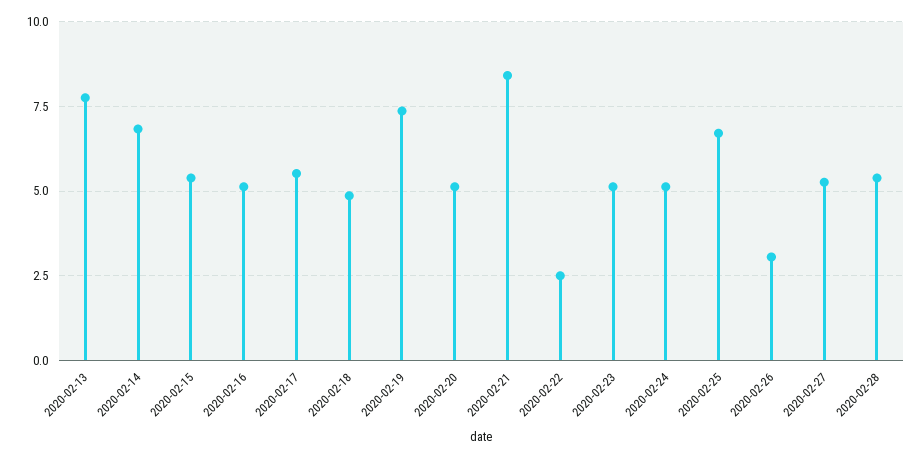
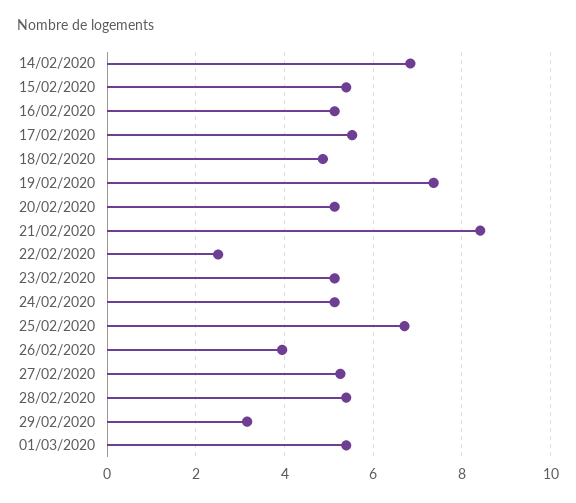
2020-02-13: 7.75 -> none
2020-02-26: 3 -> 4
29/02/2020: none -> 3.2
01/03/2020: none -> 5.4

